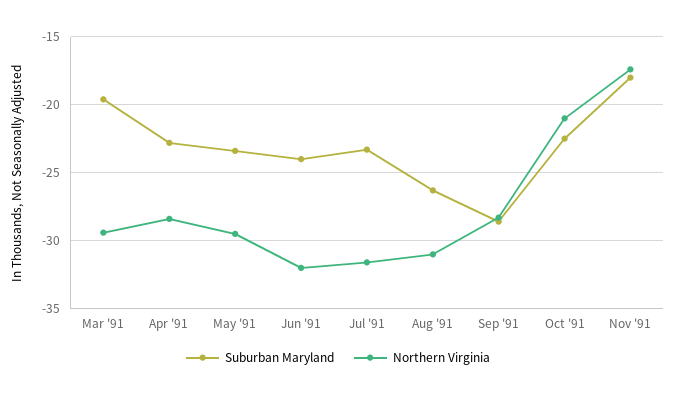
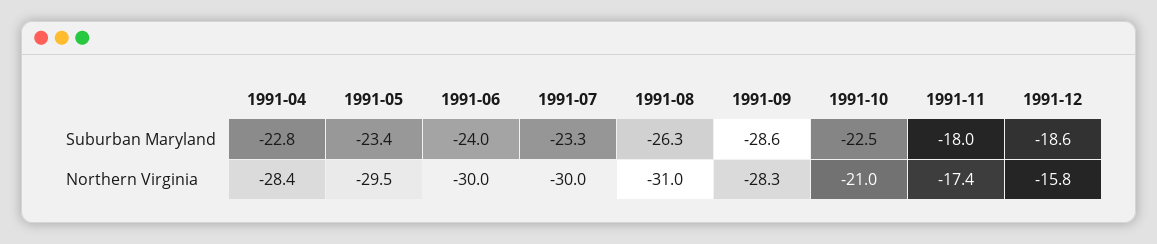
Suburban Maryland, Mar '91: -19.5 -> none
Northern Virginia, Mar '91: -29.5 -> none
Northern Virginia, Jun '91: -32 -> -30
Northern Virginia, Jul '91: -31.5 -> -30
Suburban Maryland, 1991-12: none -> -18.6
Northern Virginia, 1991-12: none -> -15.8

